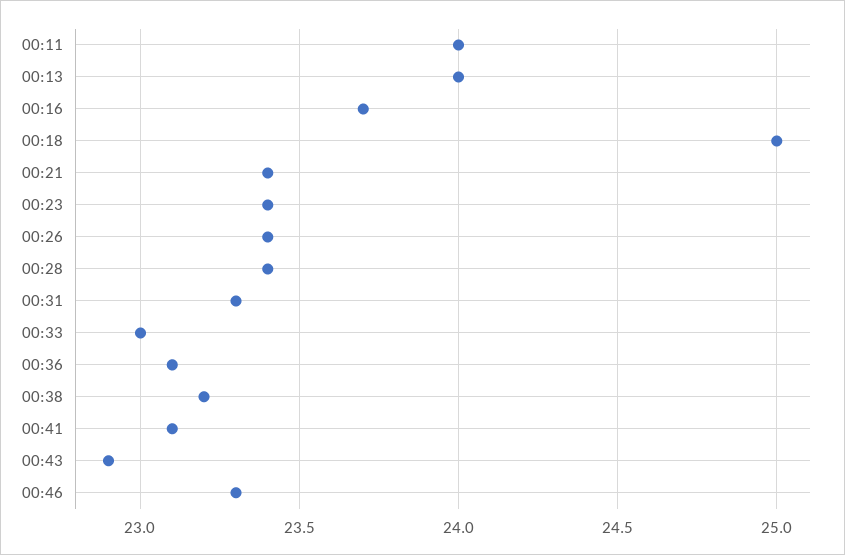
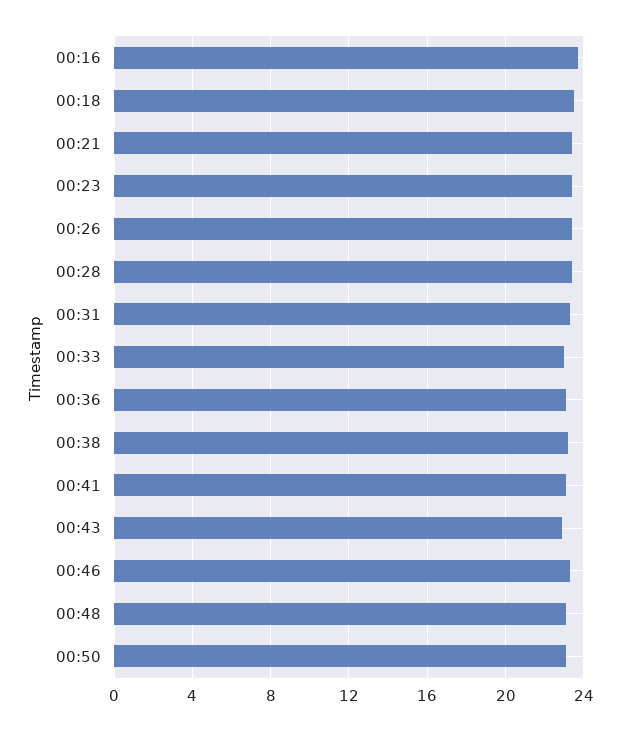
00:11: 24 -> none
00:13: 24 -> none
00:18: 25 -> 23.5
00:48: none -> 23
00:50: none -> 23

